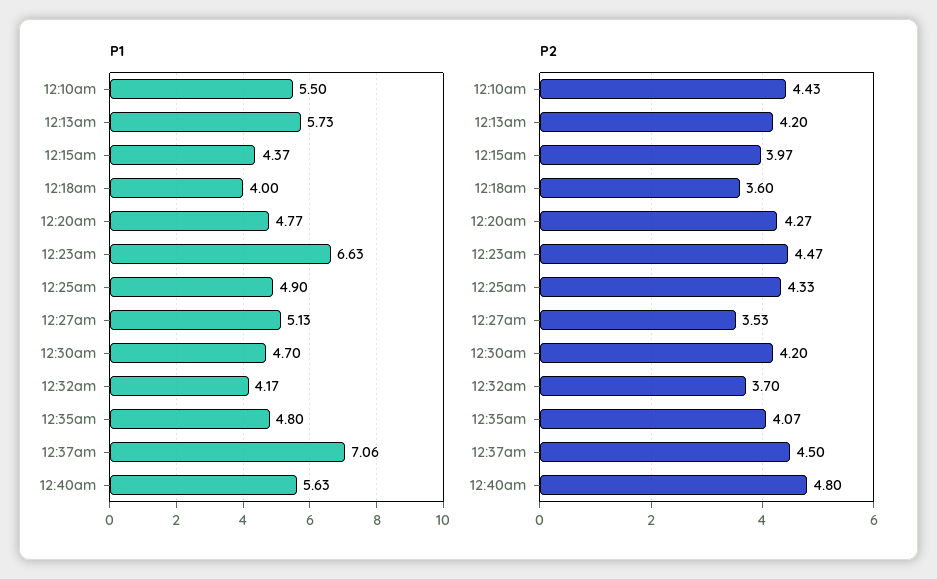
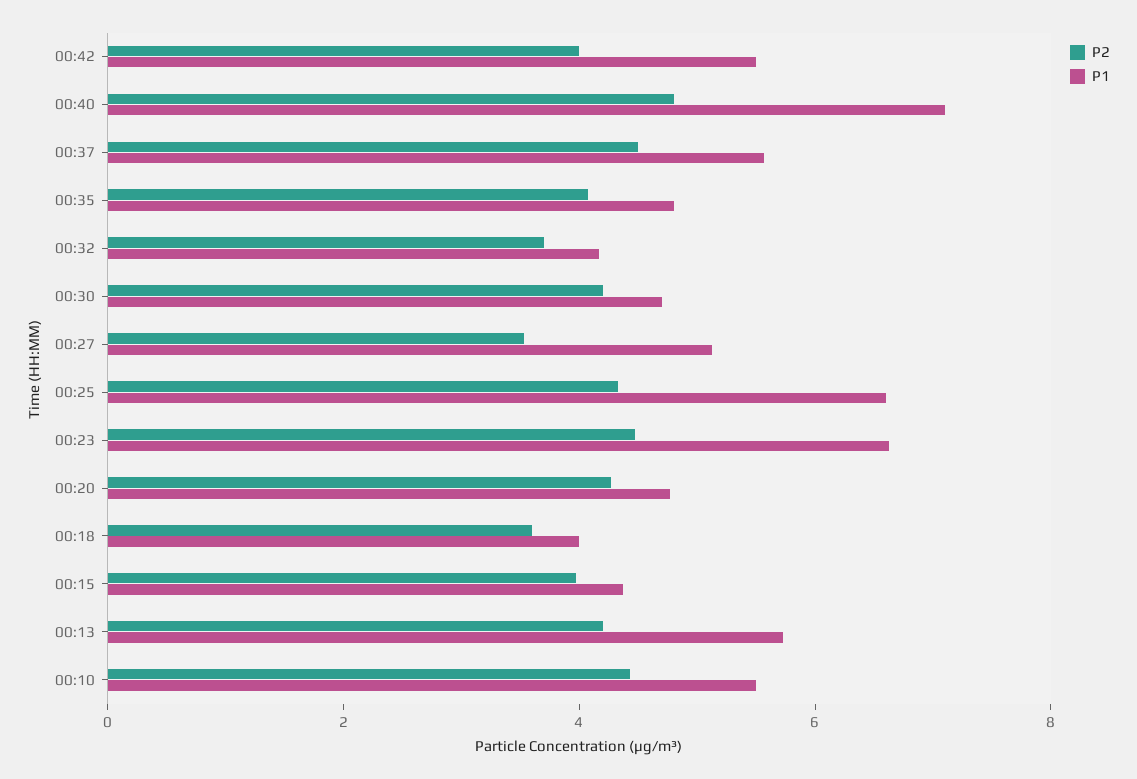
P1, 12:25am: 4.9 -> 6.5
P1, 12:37am: 7.06 -> 5.5
P1, 12:40am: 5.63 -> 7
P2, 00:42: none -> 4
P1, 00:42: none -> 5.5

